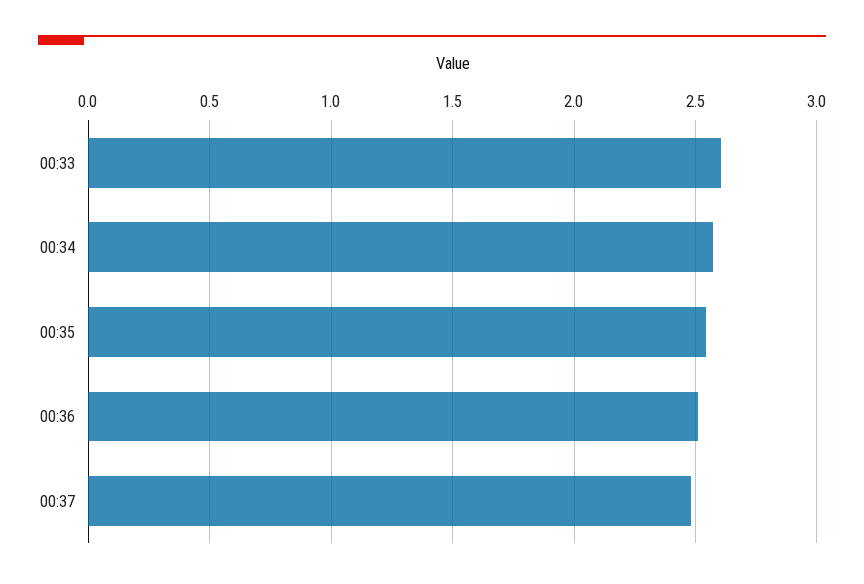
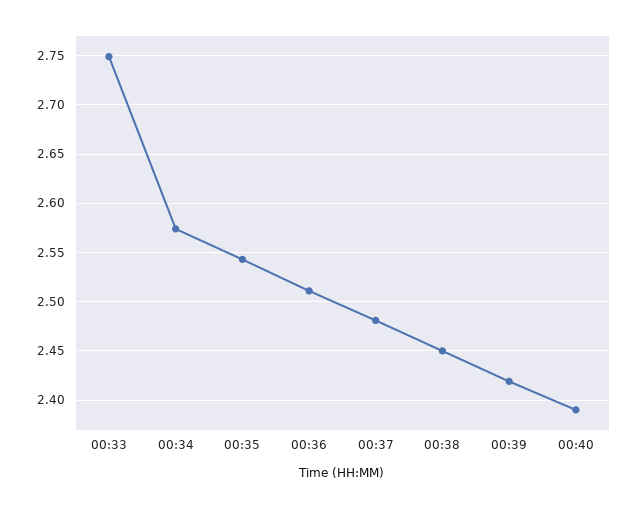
00:33: 2.6 -> 2.75
00:38: none -> 2.45
00:39: none -> 2.42
00:40: none -> 2.39

